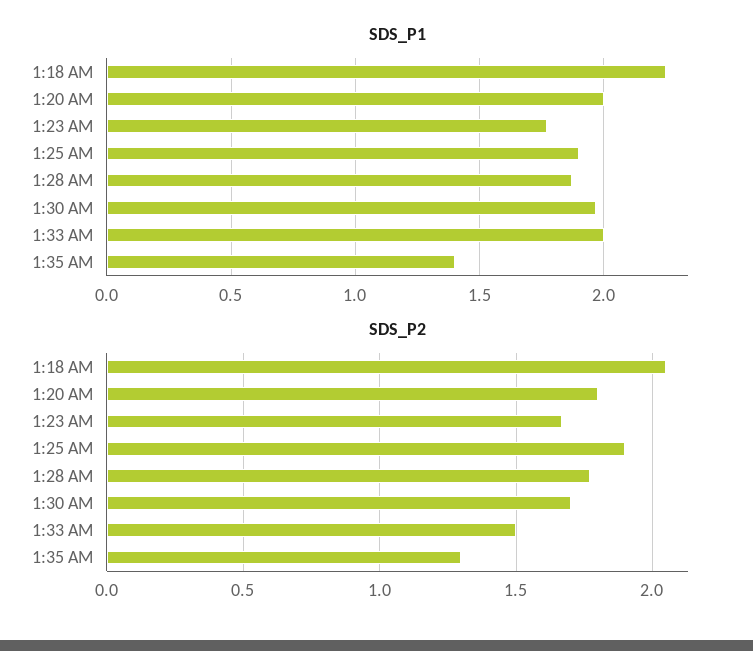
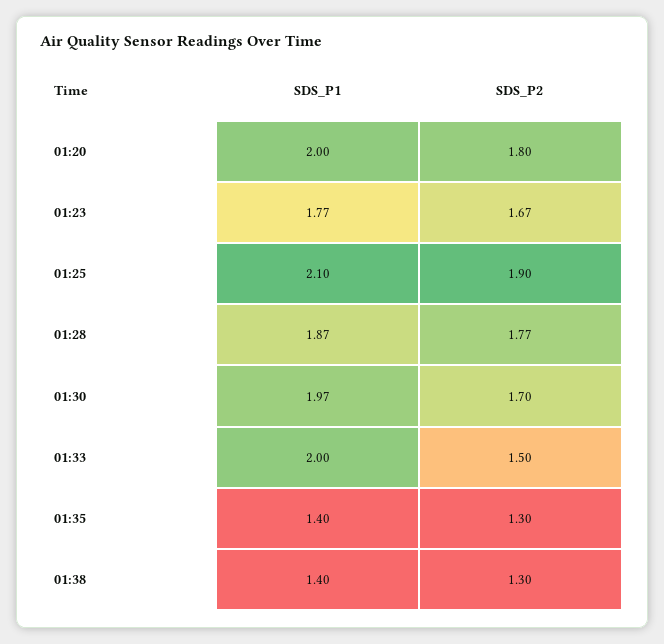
SDS_P1, 1:18 AM: 2.25 -> none
SDS_P1, 1:25 AM: 1.9 -> 2.1
SDS_P2, 1:18 AM: 2.05 -> none
SDS_P1, 01:38: none -> 1.4
SDS_P2, 01:38: none -> 1.3

